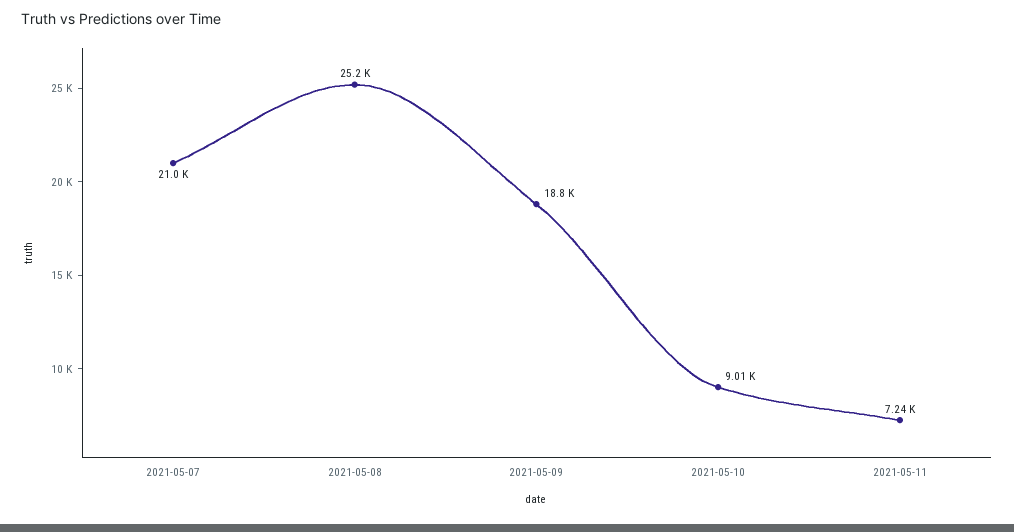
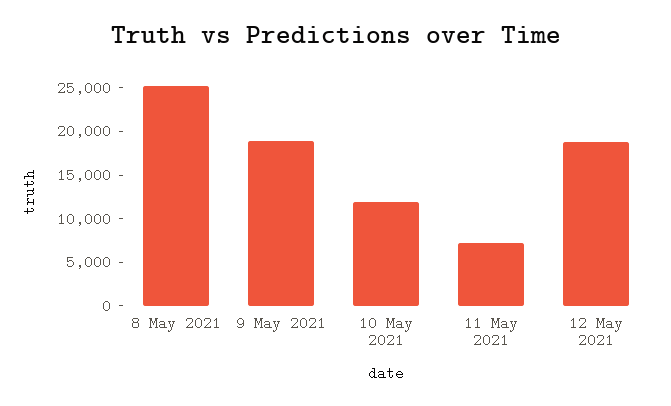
2021-05-07: 21000 -> none
2021-05-10: 9010 -> 12000
12 May 2021: none -> 19000

